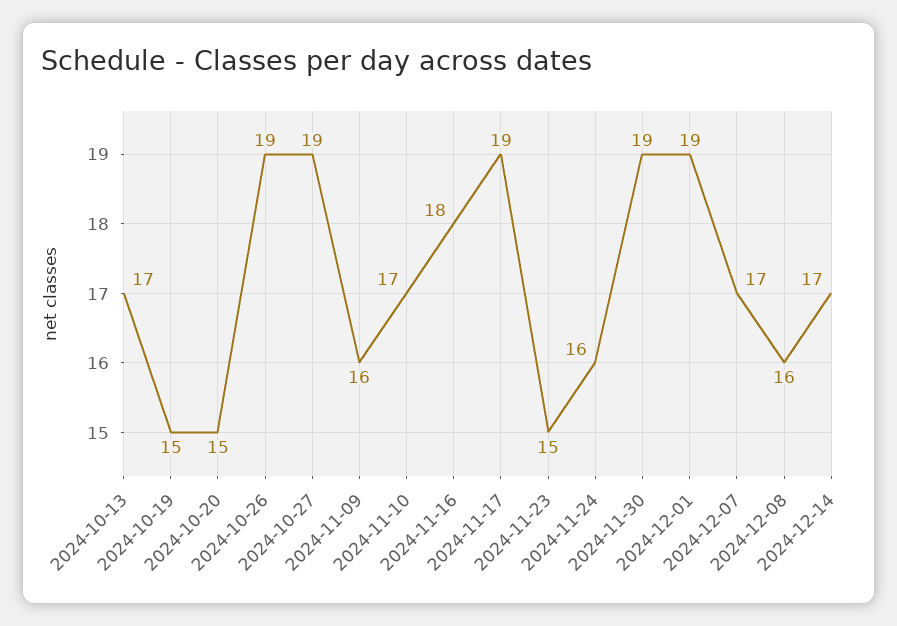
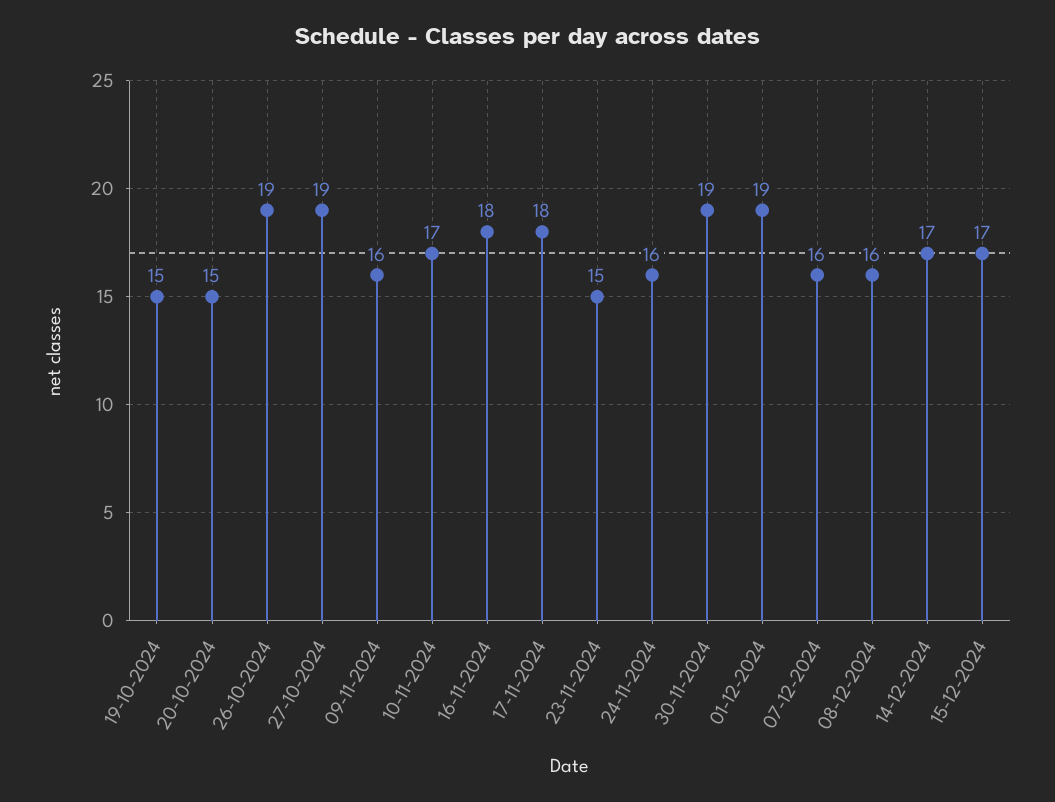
2024-10-13: 17 -> none
2024-11-17: 19 -> 18
2024-12-07: 17 -> 16
15-12-2024: none -> 17

